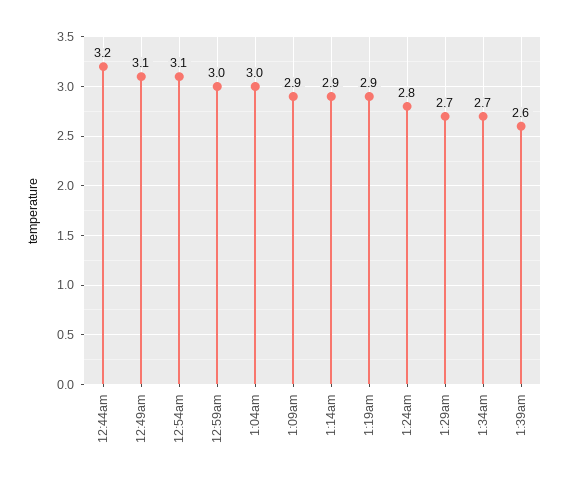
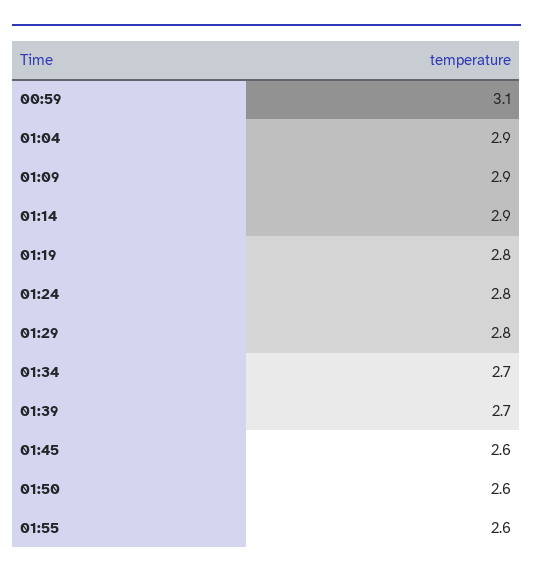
12:44am: 3.2 -> none
12:49am: 3.1 -> none
12:54am: 3.1 -> none
12:59am: 3 -> 3.1
1:04am: 3 -> 2.9
1:19am: 2.9 -> 2.8
1:29am: 2.7 -> 2.8
1:39am: 2.6 -> 2.7
01:45: none -> 2.6
01:50: none -> 2.6
01:55: none -> 2.6

